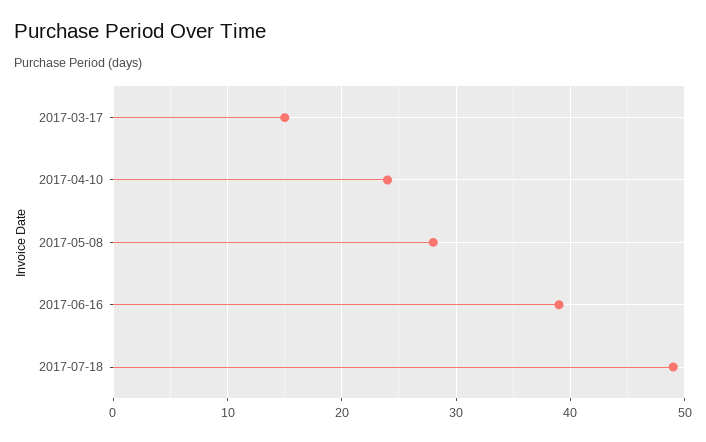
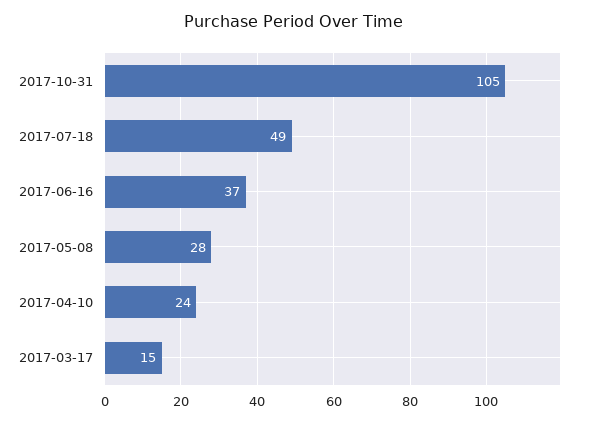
2017-06-16: 39 -> 37
2017-10-31: none -> 105

